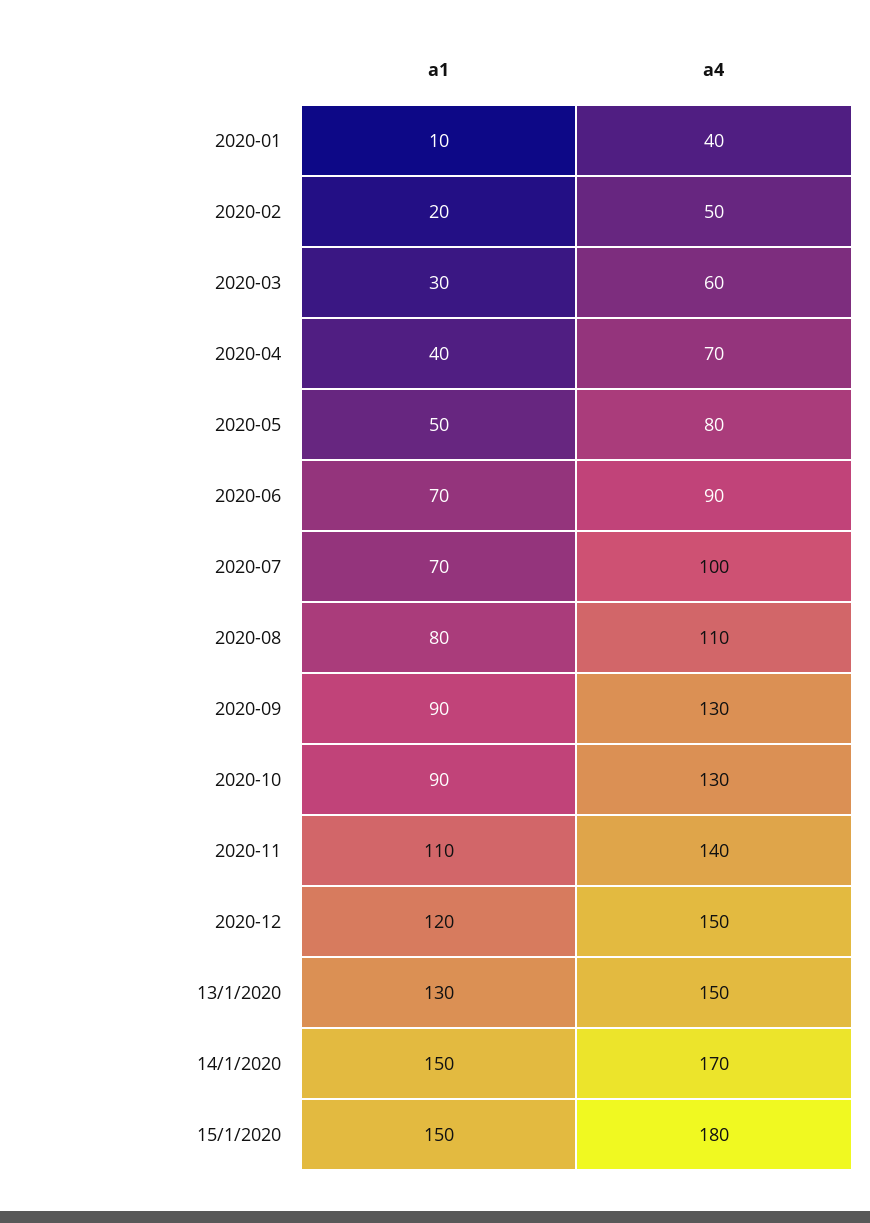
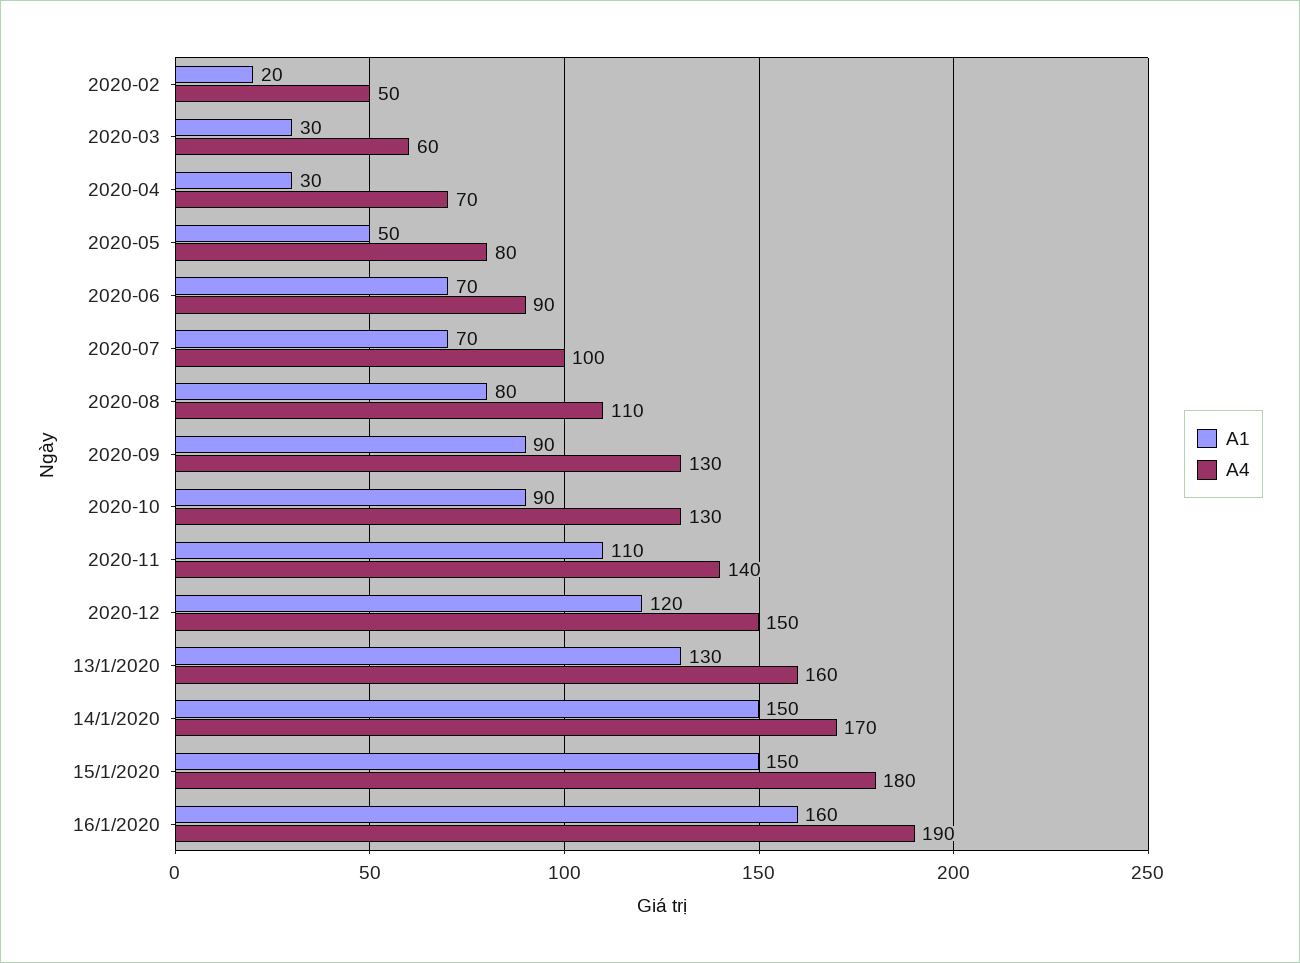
a1, 2020-01: 10 -> none
a4, 2020-01: 40 -> none
a1, 2020-04: 40 -> 30
a4, 13/1/2020: 150 -> 160
a1, 16/1/2020: none -> 160
a4, 16/1/2020: none -> 190

